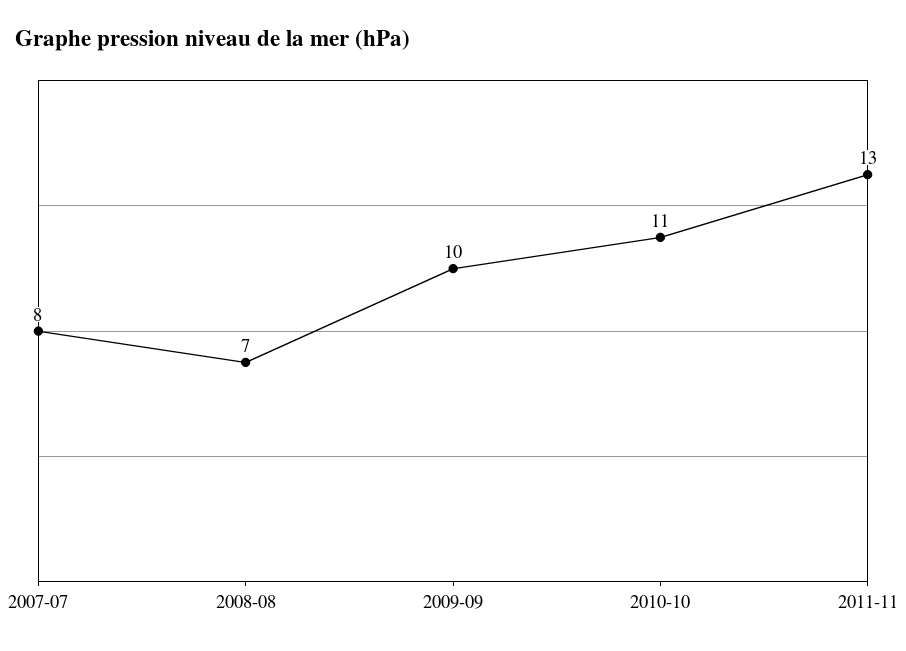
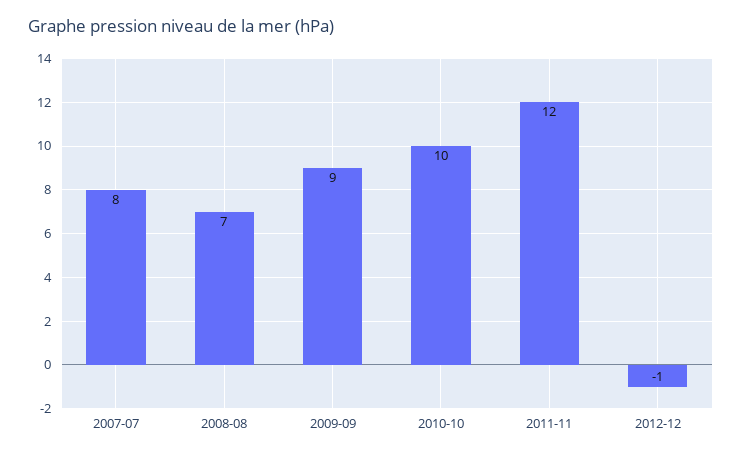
2009-09: 10 -> 9
2010-10: 11 -> 10
2011-11: 13 -> 12
2012-12: none -> -1

